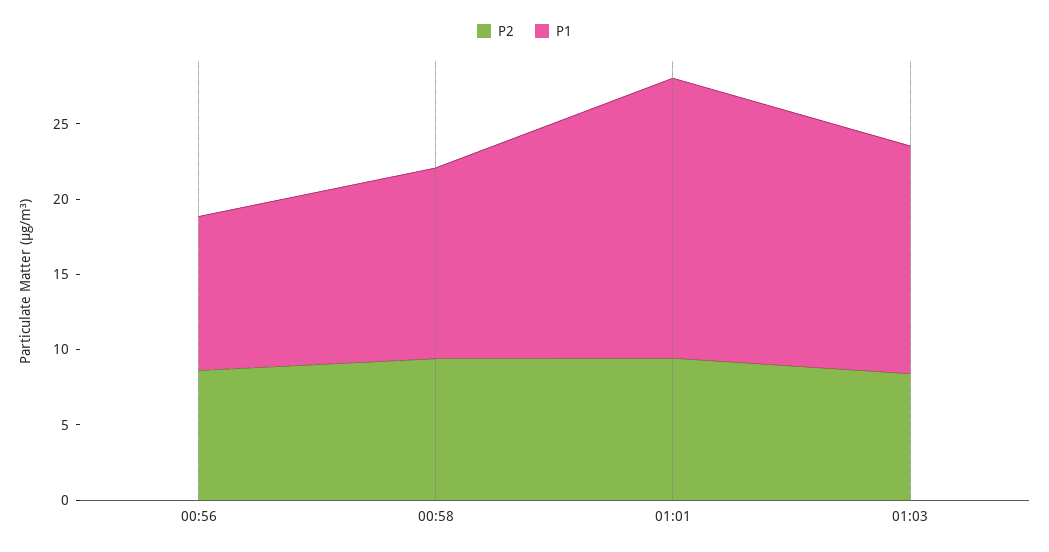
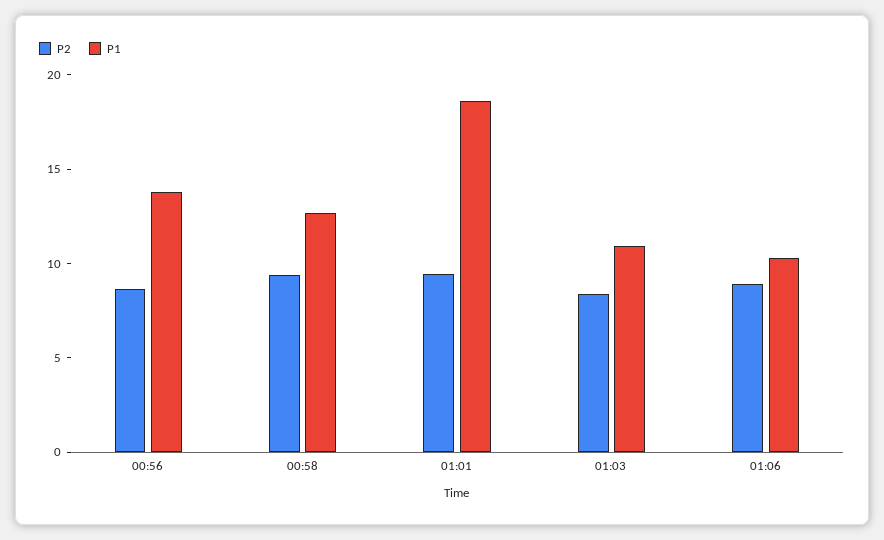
P1, 00:56: 10 -> 14
P1, 01:03: 15 -> 11
P2, 01:06: none -> 9
P1, 01:06: none -> 10

